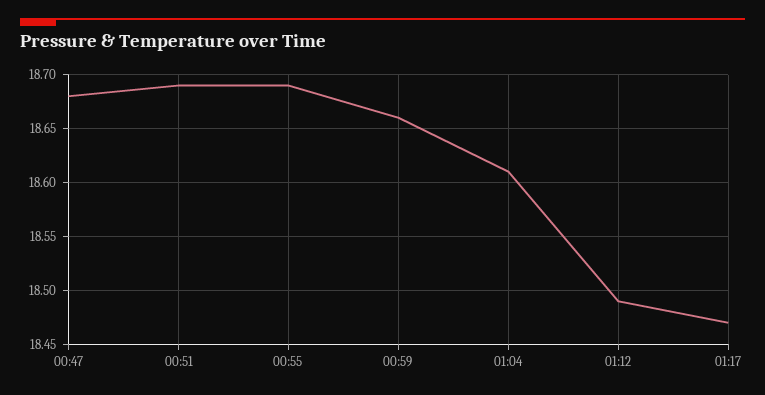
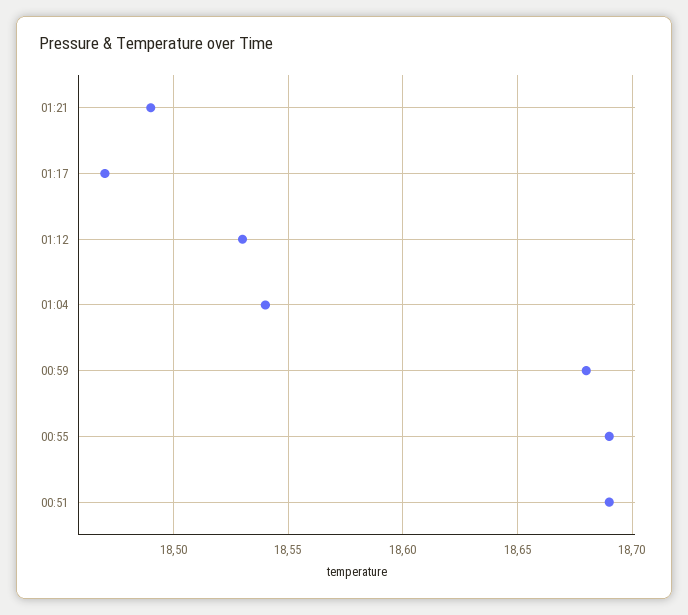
00:47: 18.68 -> none
00:59: 18.66 -> 18.68
01:04: 18.61 -> 18.54
01:12: 18.49 -> 18.53
01:21: none -> 18.49

